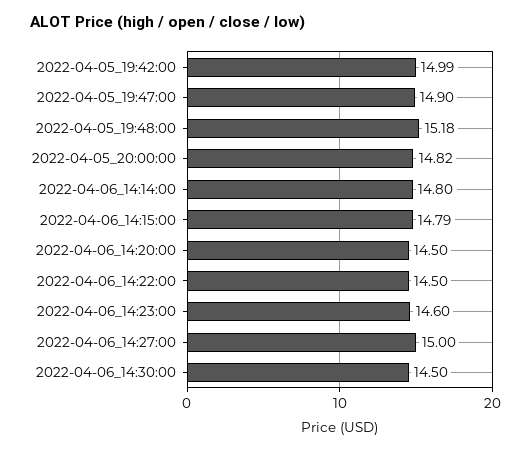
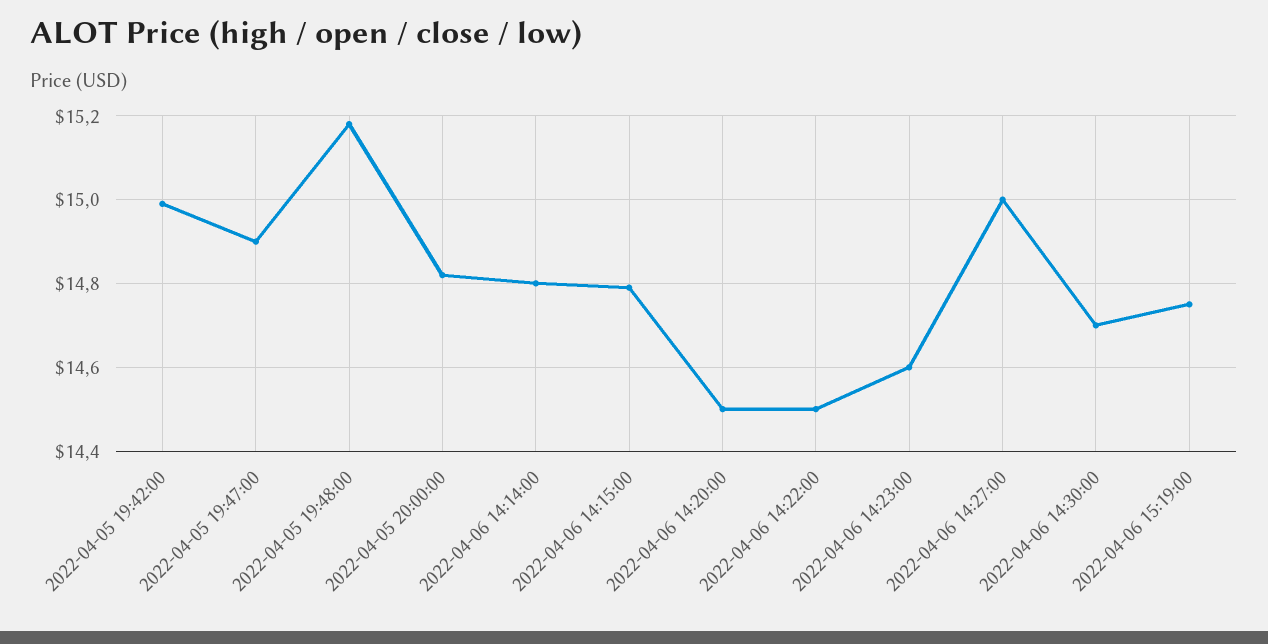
2022-04-06_14:30:00: 14.5 -> 14.7
2022-04-06 15:19:00: none -> 14.75

